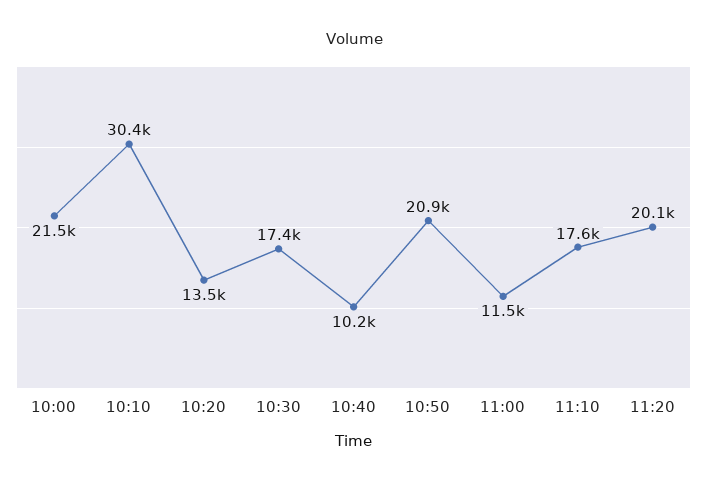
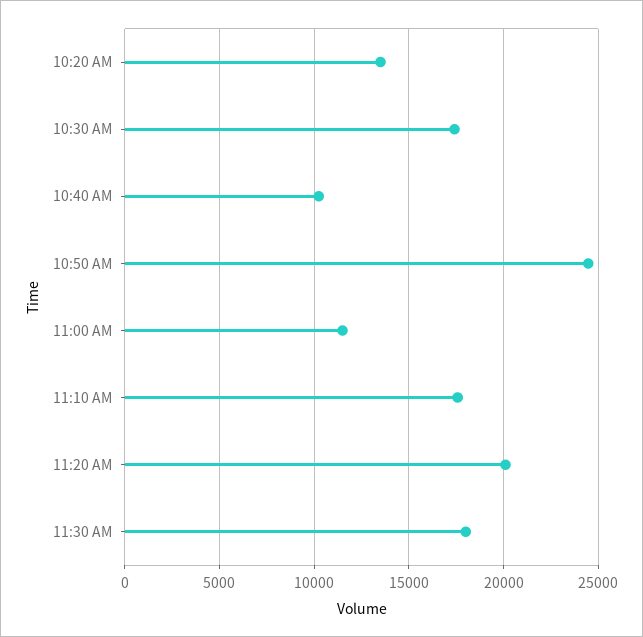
10:00: 21500 -> none
10:10: 30400 -> none
10:50: 20900 -> 24500
11:30 AM: none -> 18000

